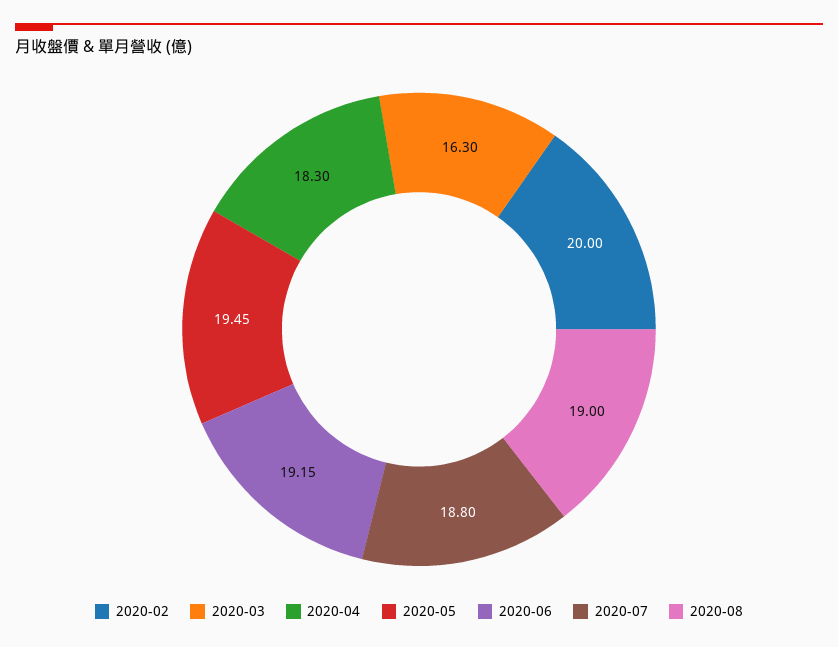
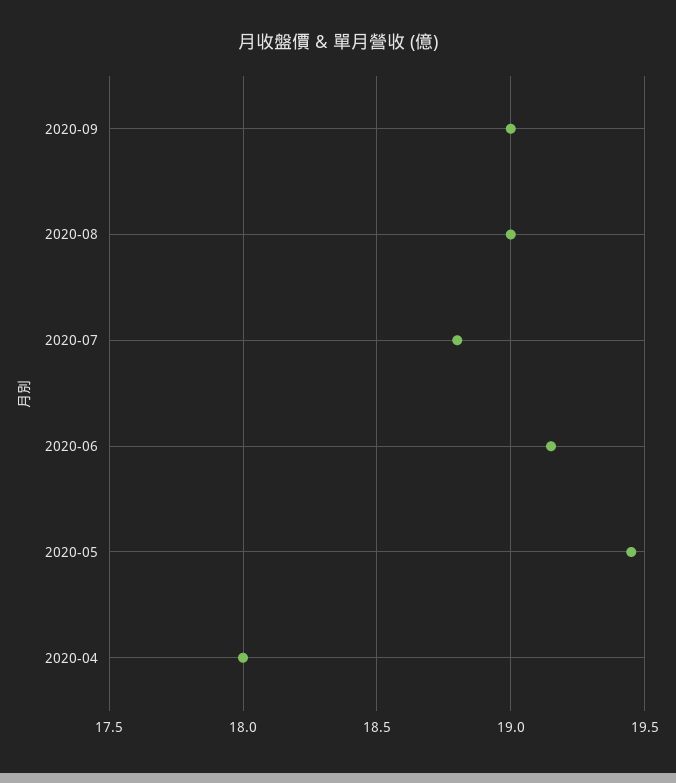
2020-02: 20 -> none
2020-03: 16.3 -> none
2020-04: 18.3 -> 18
2020-09: none -> 19

